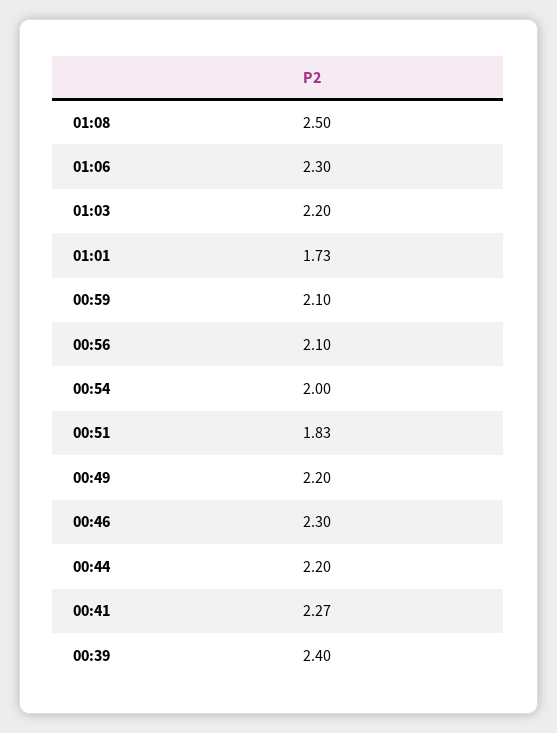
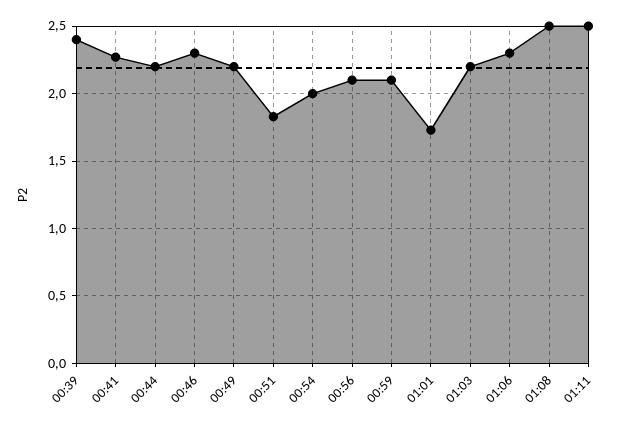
01:11: none -> 2.5

